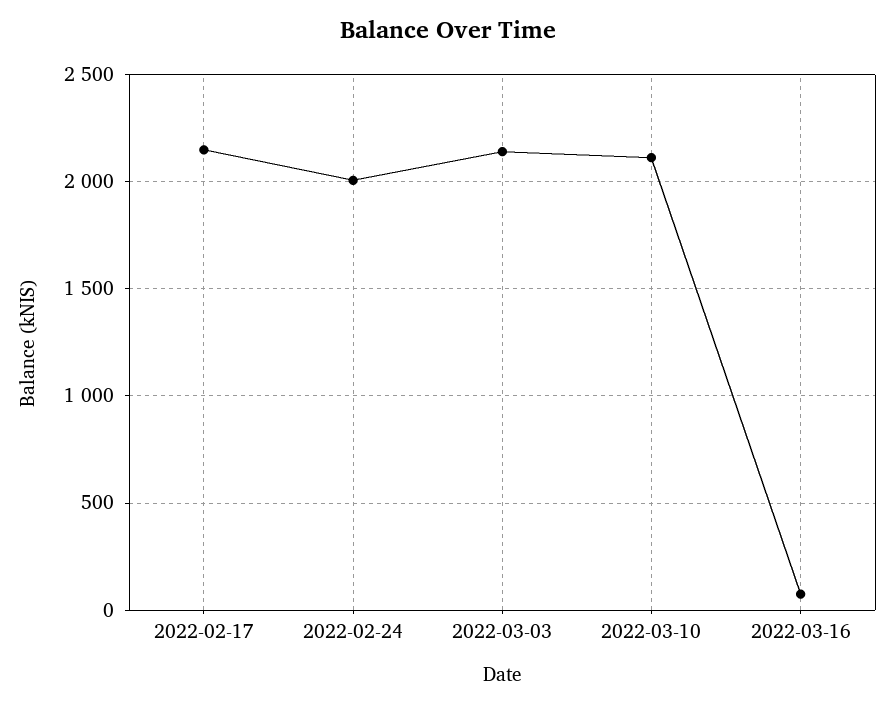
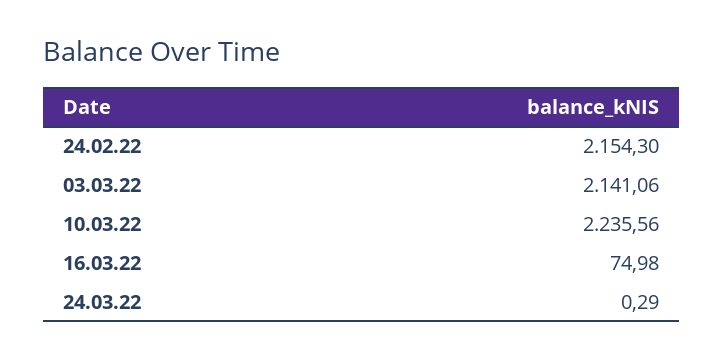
2022-02-17: 2150 -> none
2022-02-24: 2000 -> 2154.3
2022-03-10: 2100 -> 2235.56
24.03.22: none -> 0.29

